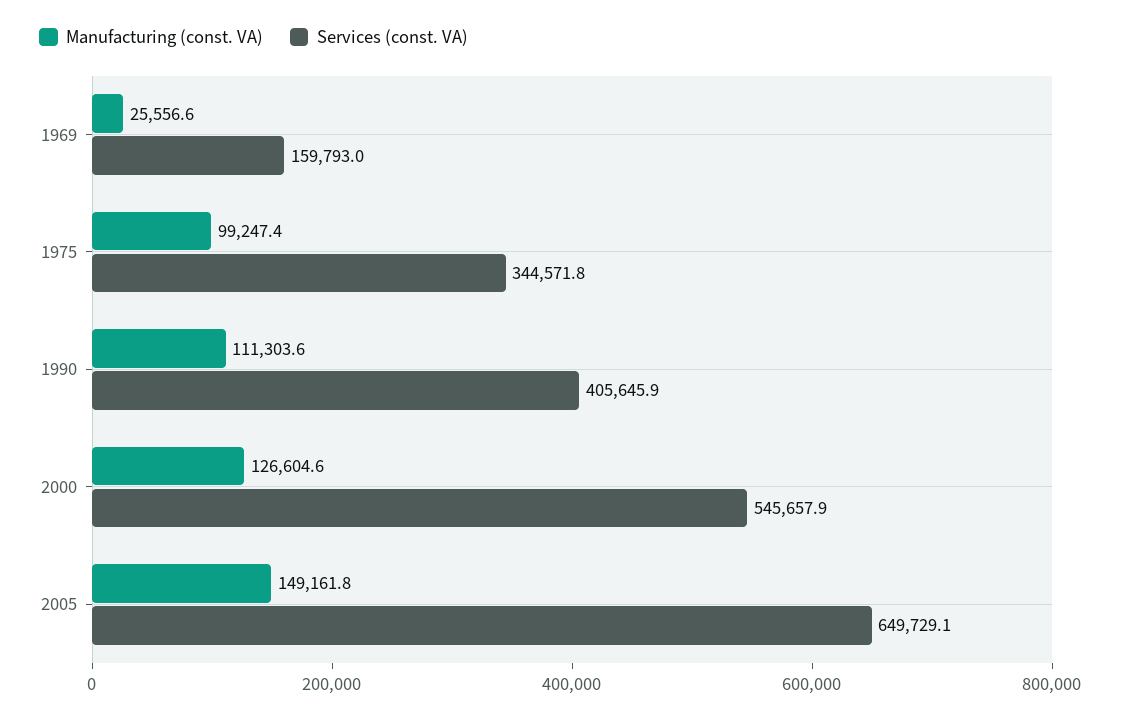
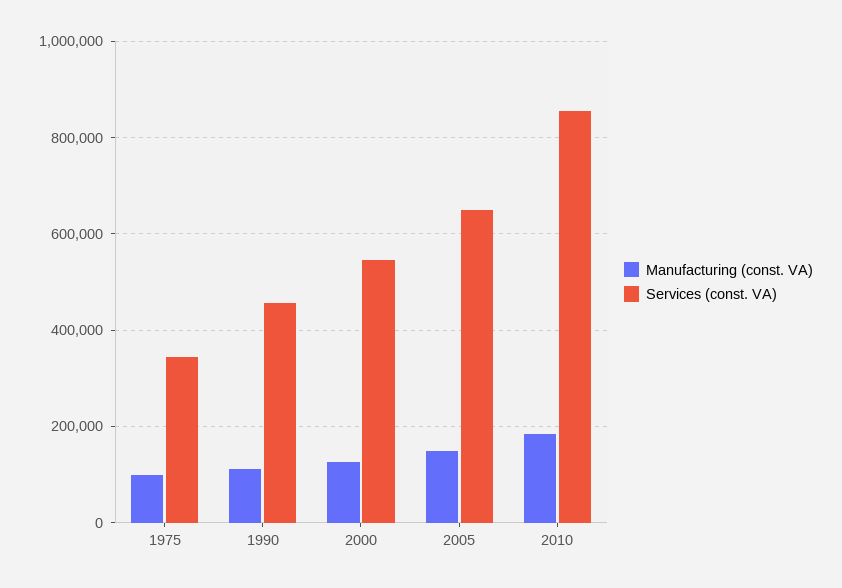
Manufacturing (const. VA), 1969: 25556.6 -> none
Services (const. VA), 1969: 159793 -> none
Services (const. VA), 1990: 405645.9 -> 460000
Manufacturing (const. VA), 2010: none -> 180000
Services (const. VA), 2010: none -> 860000

